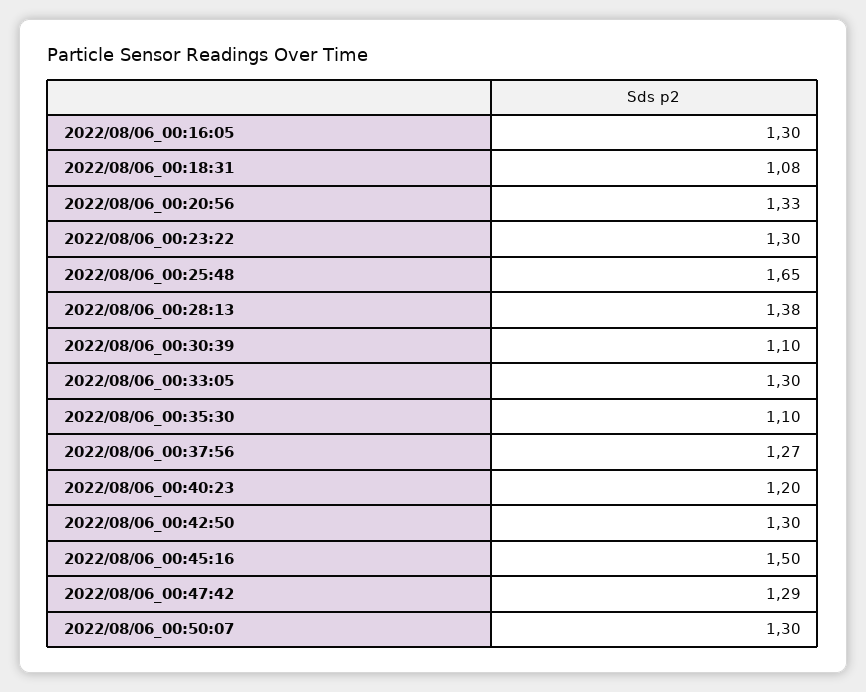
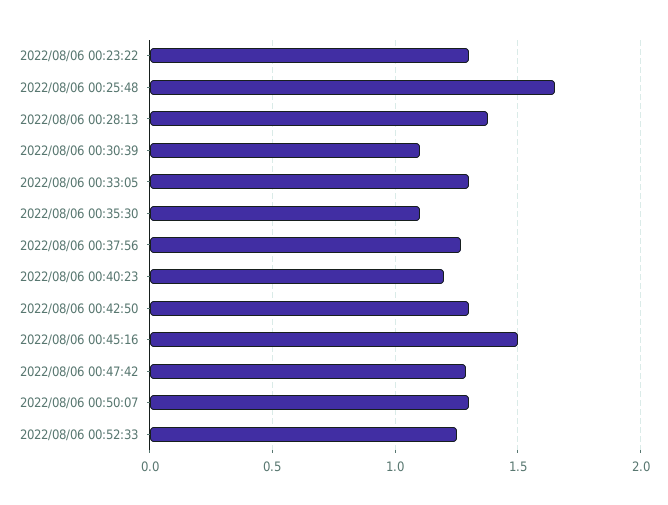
2022/08/06_00:16:05: 1.3 -> none
2022/08/06_00:18:31: 1.08 -> none
2022/08/06_00:20:56: 1.33 -> none
2022/08/06 00:52:33: none -> 1.25

